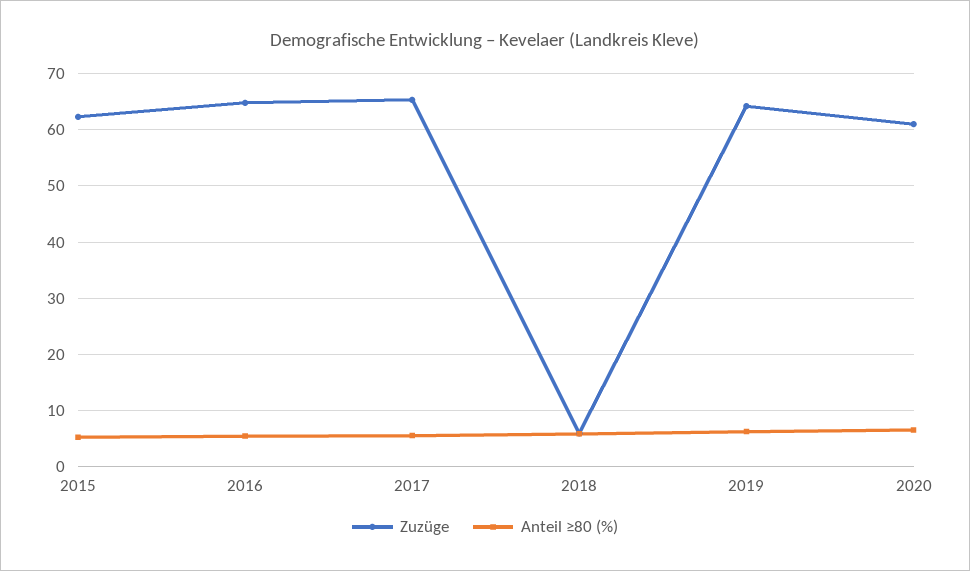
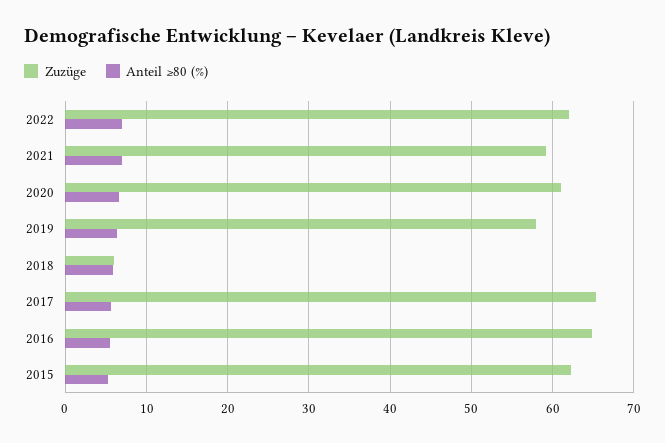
Zuzüge, 2019: 64 -> 58
Zuzüge, 2022: none -> 62
Anteil ≥80 (%), 2022: none -> 7
Zuzüge, 2021: none -> 59
Anteil ≥80 (%), 2021: none -> 7

